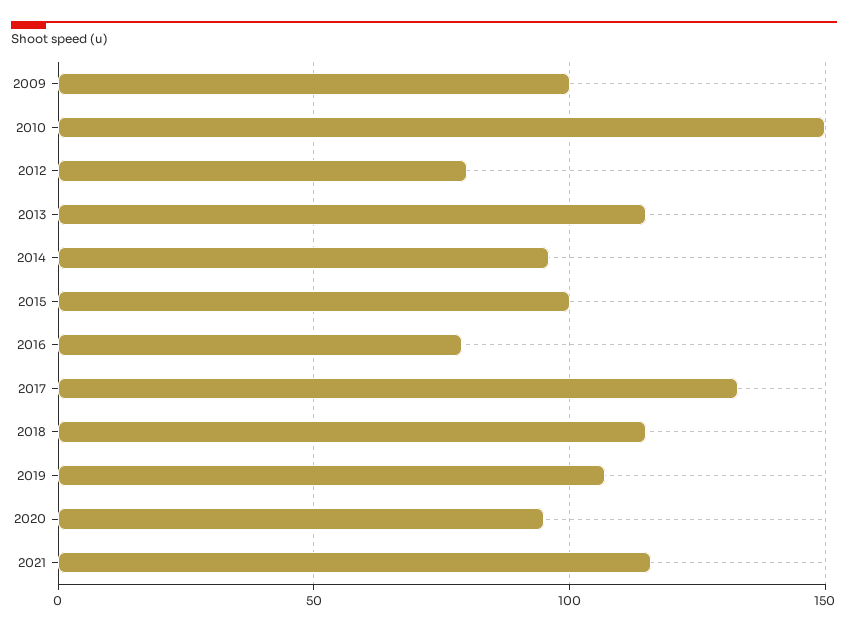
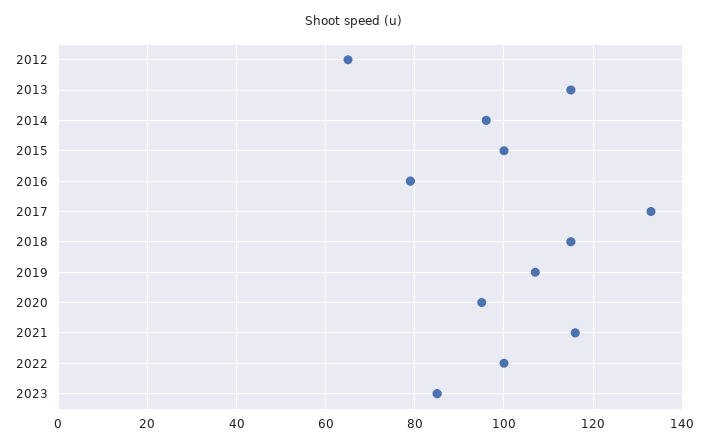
2009: 100 -> none
2010: 150 -> none
2012: 80 -> 65
2022: none -> 100
2023: none -> 85

